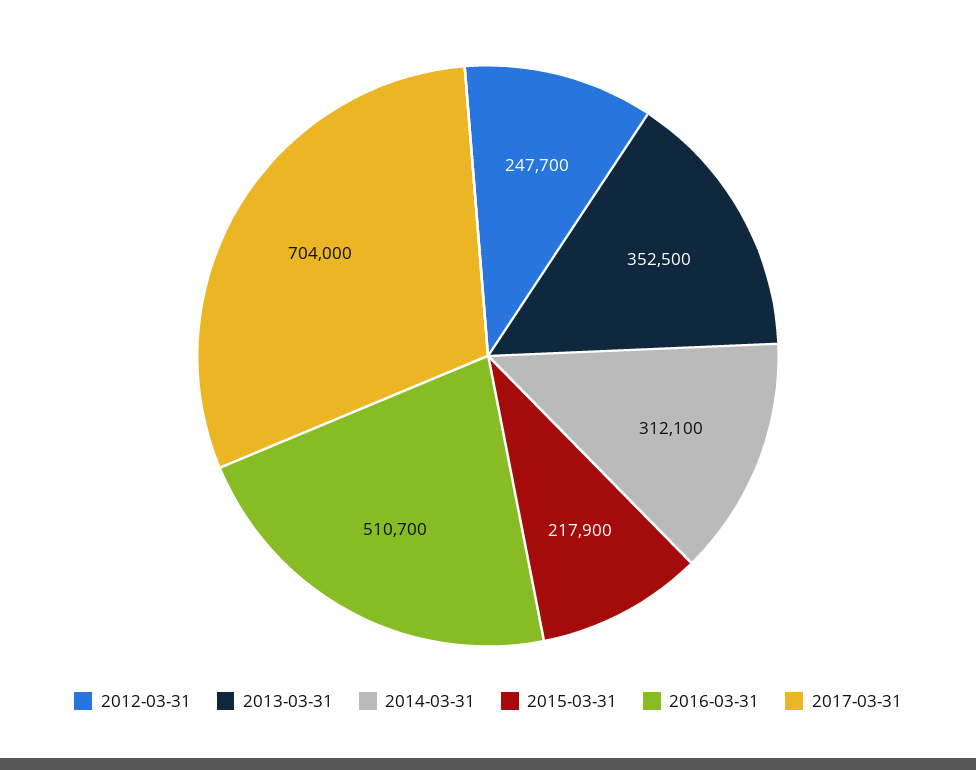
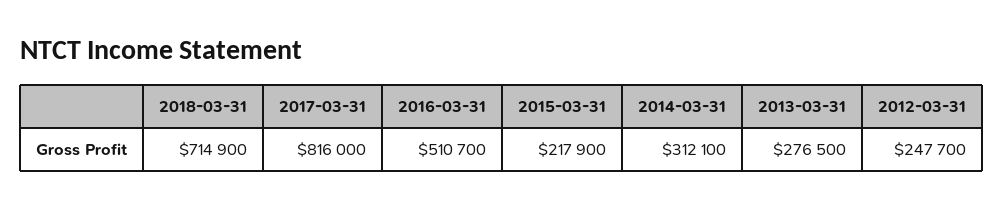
2013-03-31: 352500 -> 276500
2017-03-31: 704000 -> 816000
2018-03-31: none -> 714900

